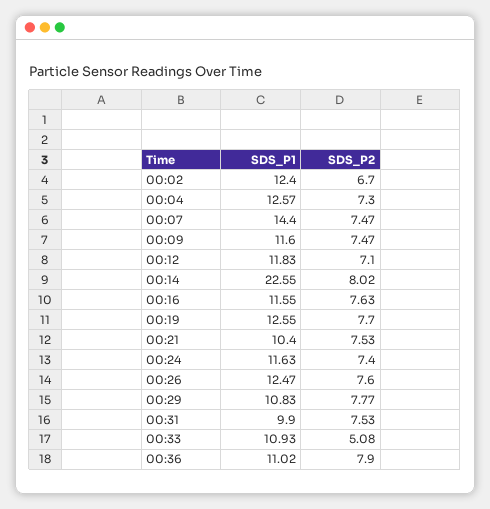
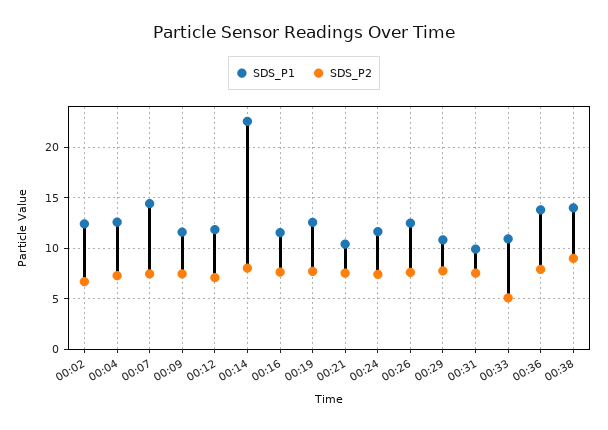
SDS_P1, 00:36: 11.02 -> 14
SDS_P1, 00:38: none -> 14
SDS_P2, 00:38: none -> 9

